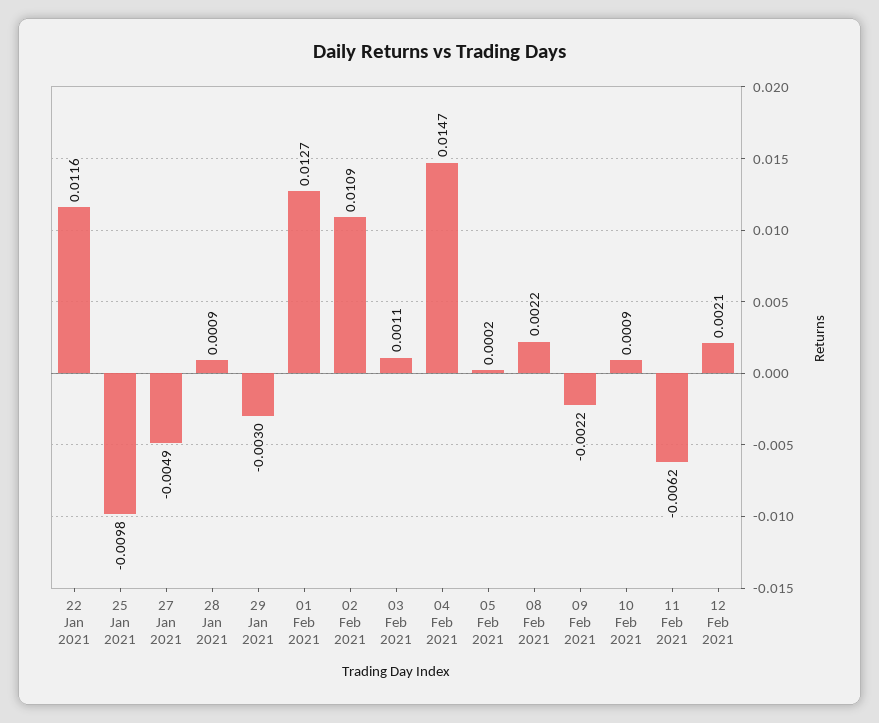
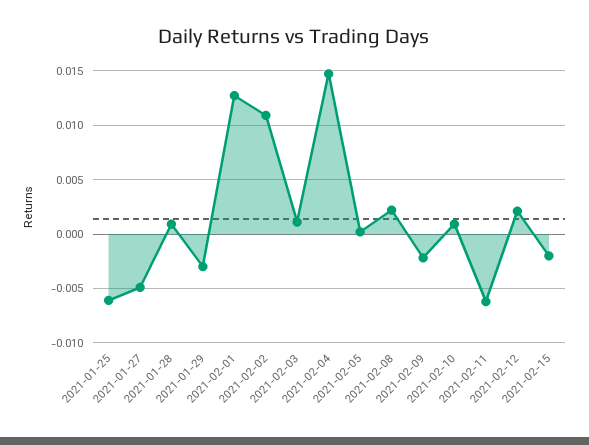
22 Jan 2021: 0.0116 -> none
25 Jan 2021: -0.0098 -> -0.006
2021-02-15: none -> -0.002

